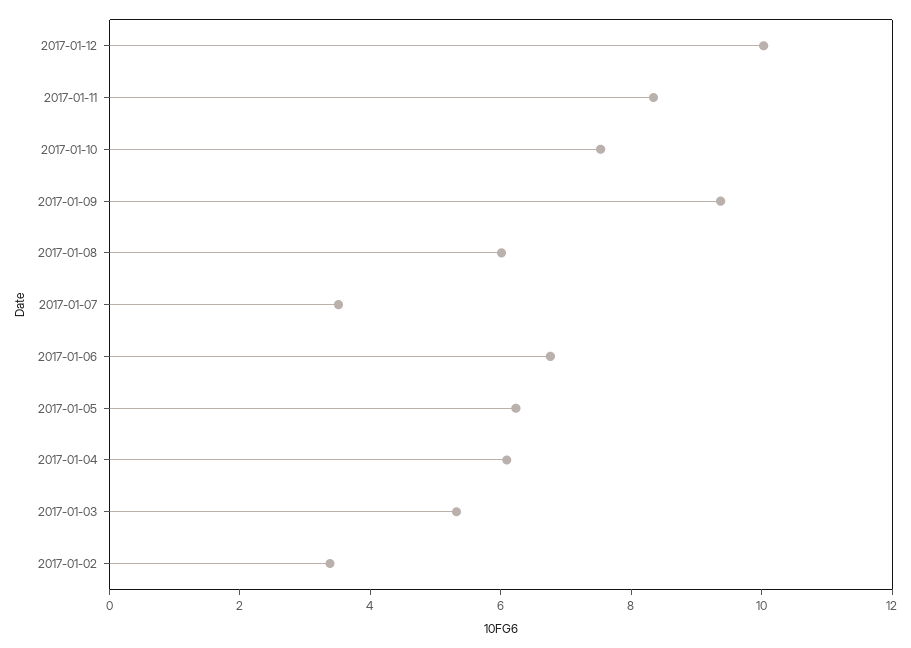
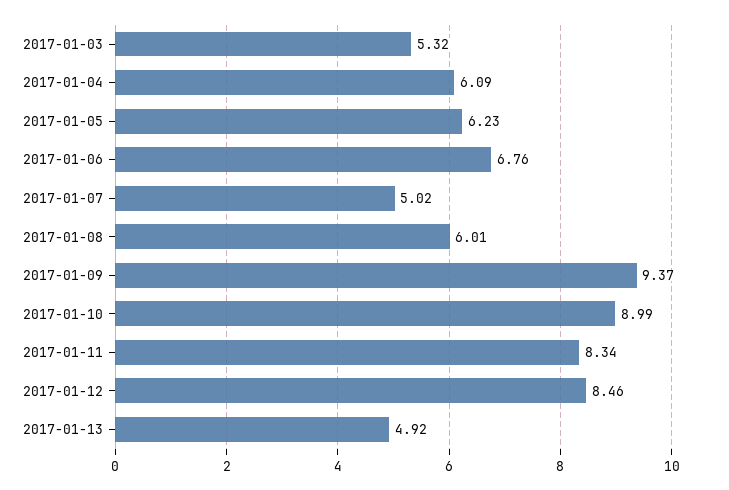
2017-01-12: 10 -> 8.46
2017-01-10: 7.5 -> 8.99
2017-01-07: 3.5 -> 5.02
2017-01-02: 3.5 -> none
2017-01-13: none -> 4.92

